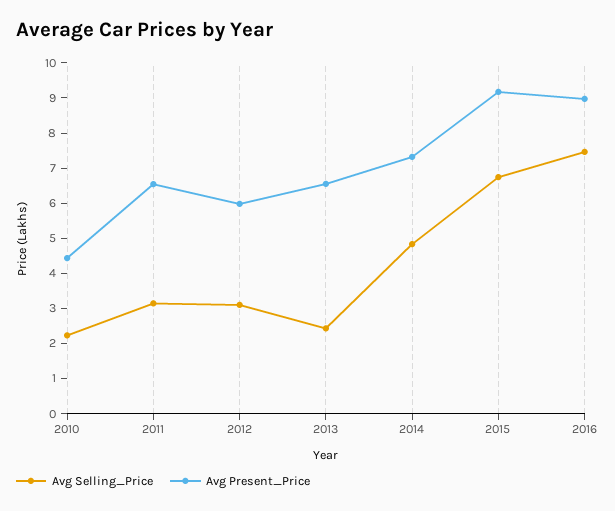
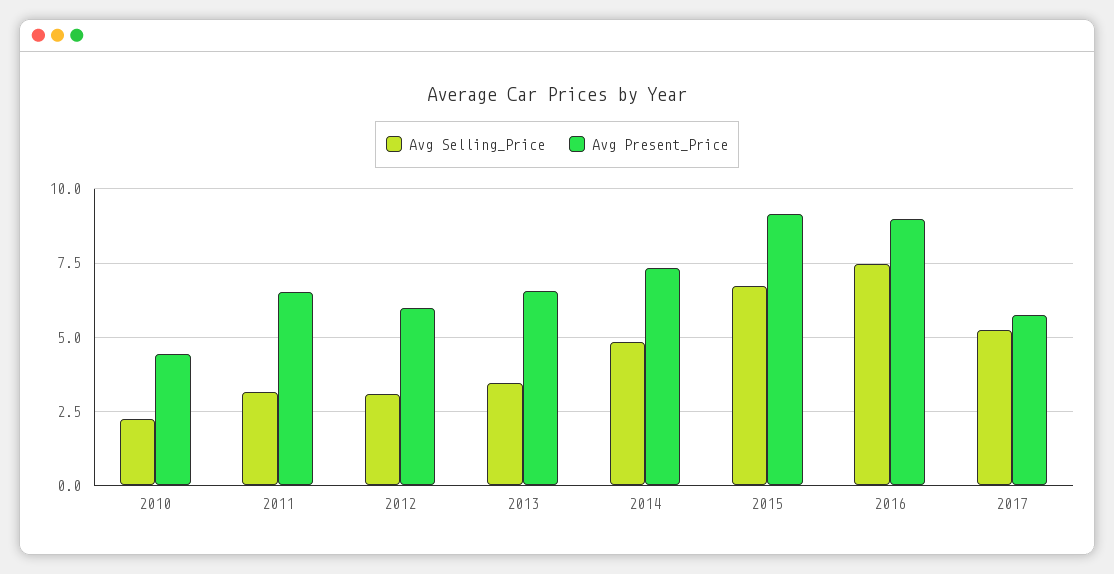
Avg Selling_Price, 2013: 2.5 -> 3.5
Avg Selling_Price, 2017: none -> 5.25
Avg Present_Price, 2017: none -> 5.75

